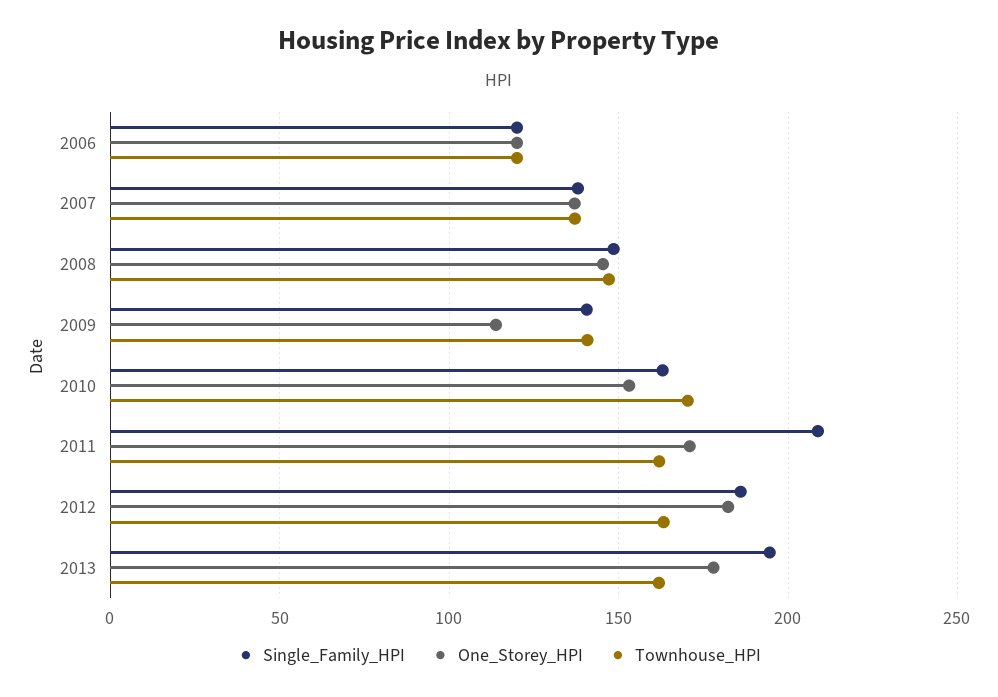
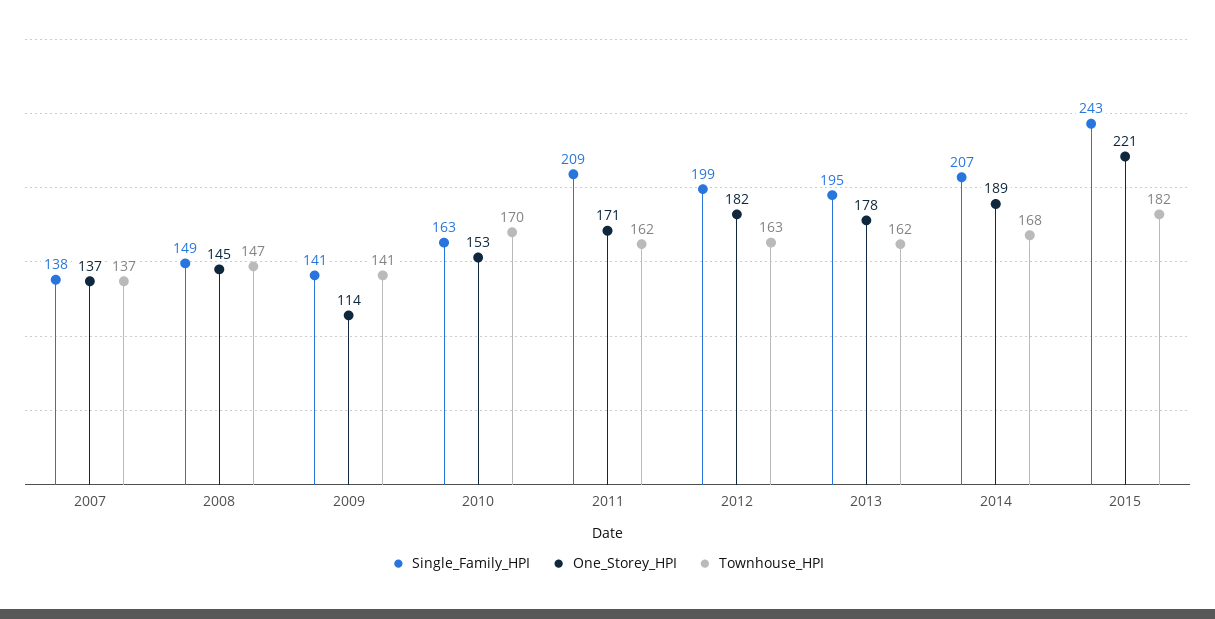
Single_Family_HPI, 2006: 120 -> none
One_Storey_HPI, 2006: 120 -> none
Townhouse_HPI, 2006: 120 -> none
Single_Family_HPI, 2012: 185 -> 199
Single_Family_HPI, 2014: none -> 207
One_Storey_HPI, 2014: none -> 189
Townhouse_HPI, 2014: none -> 168
Single_Family_HPI, 2015: none -> 243
One_Storey_HPI, 2015: none -> 221
Townhouse_HPI, 2015: none -> 182

